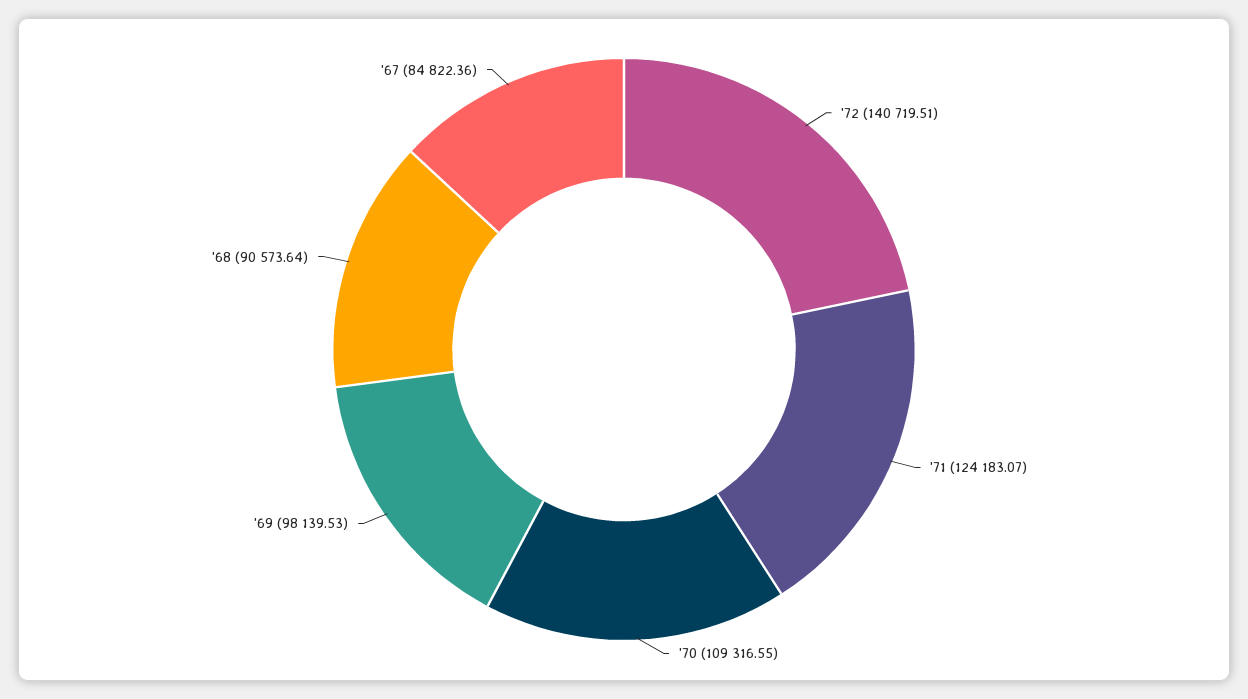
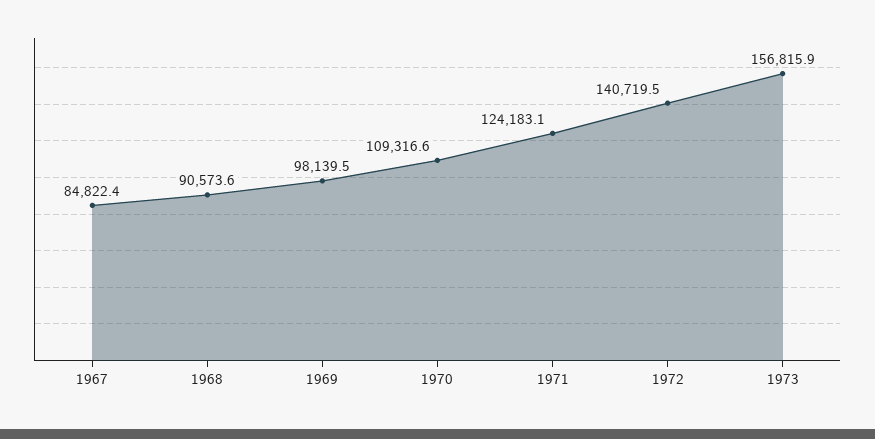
1973: none -> 156815.9

